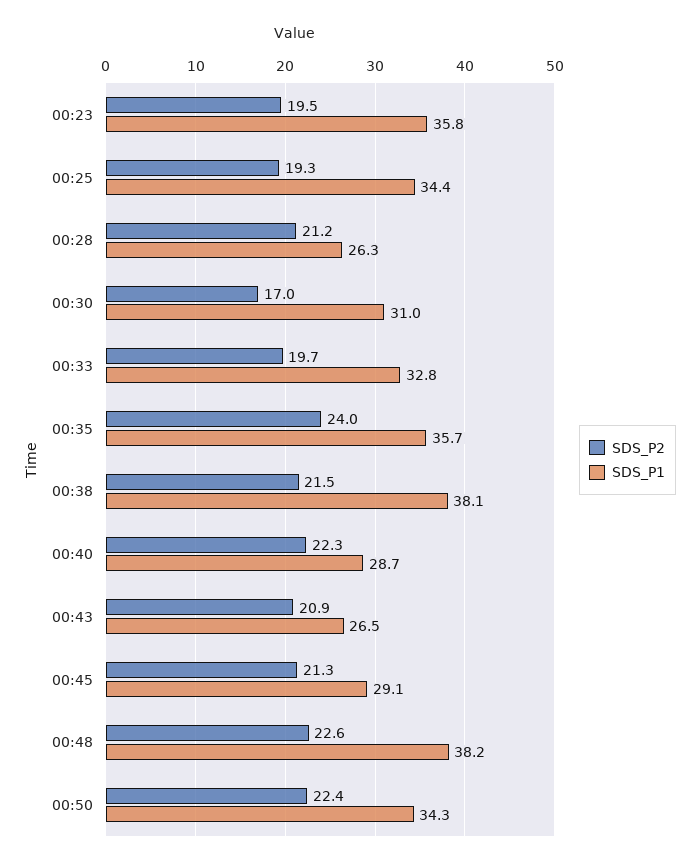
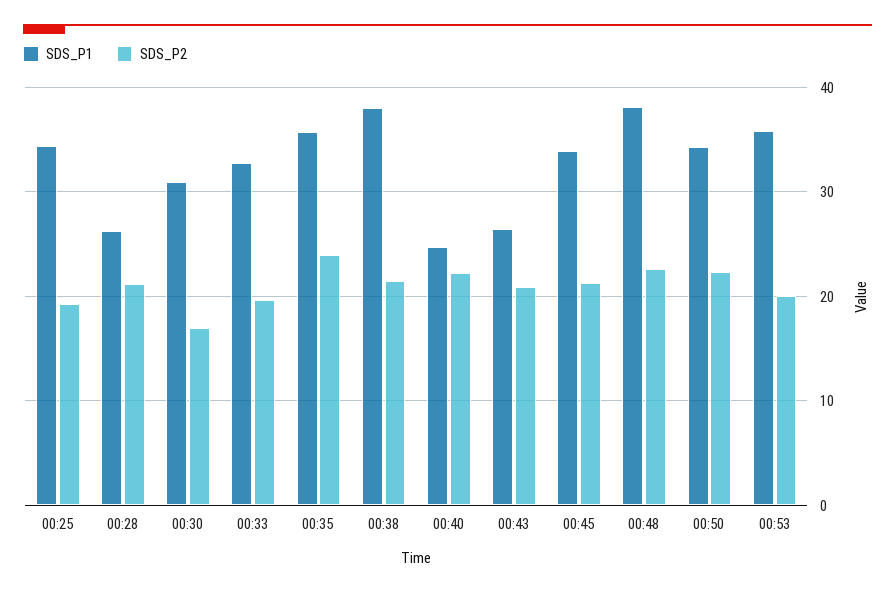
SDS_P2, 00:23: 19.5 -> none
SDS_P1, 00:23: 35.8 -> none
SDS_P1, 00:40: 28.7 -> 25
SDS_P1, 00:45: 29.1 -> 34
SDS_P1, 00:53: none -> 36
SDS_P2, 00:53: none -> 20

